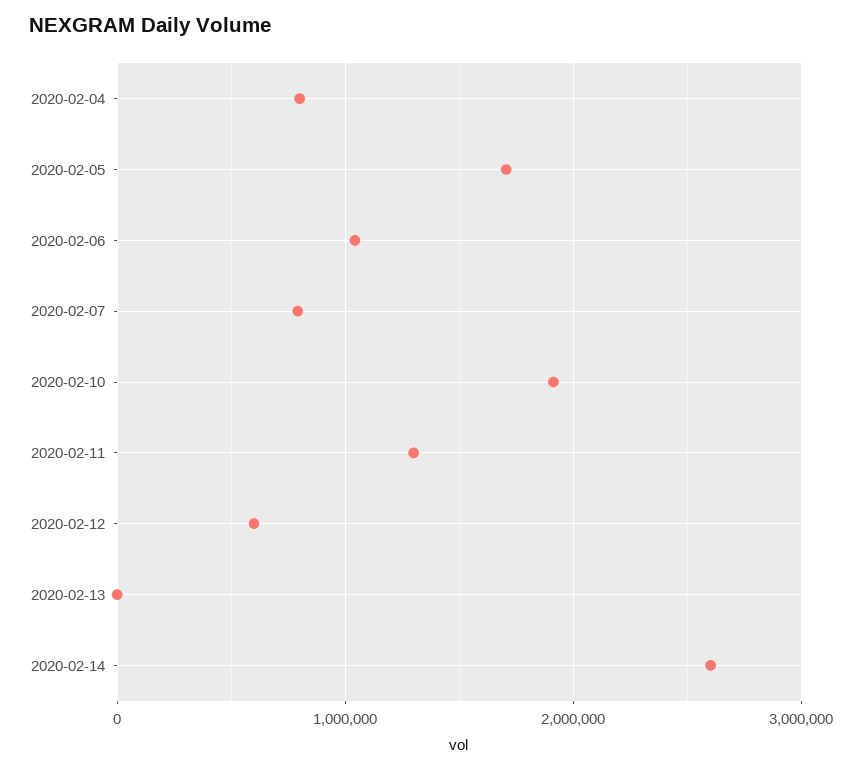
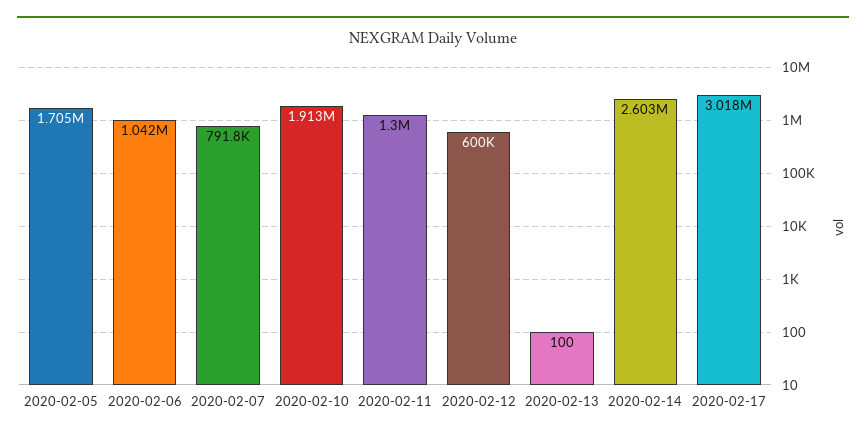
2020-02-04: 800000 -> none
2020-02-17: none -> 3018000

